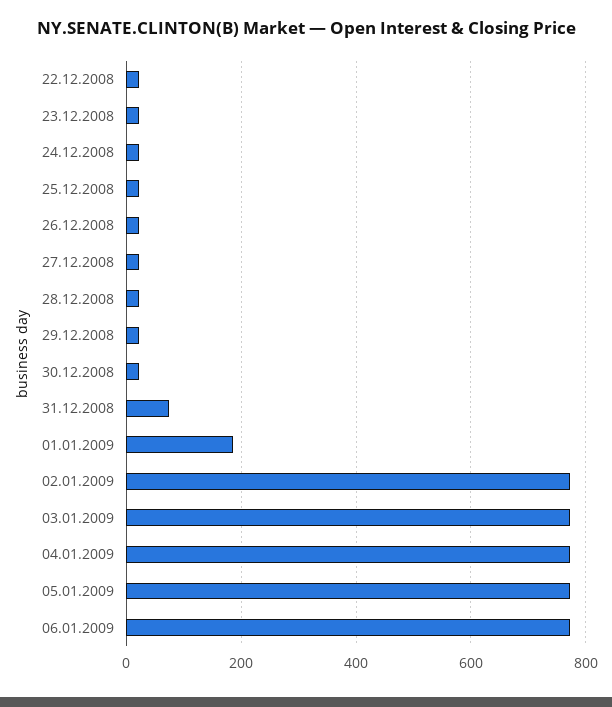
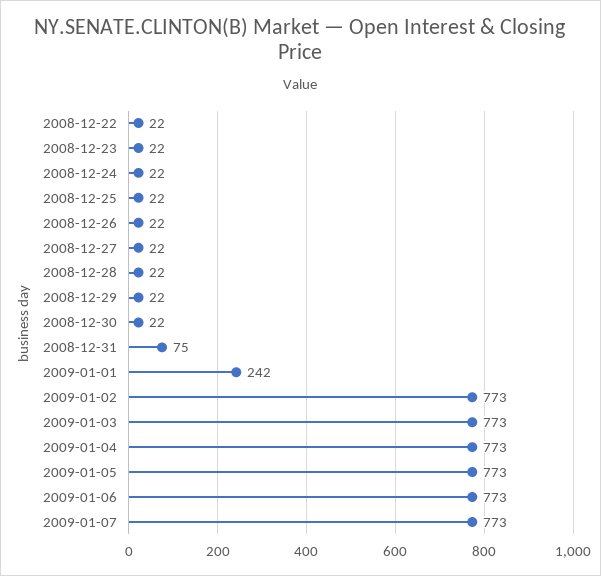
01.01.2009: 180 -> 242
2009-01-07: none -> 773

